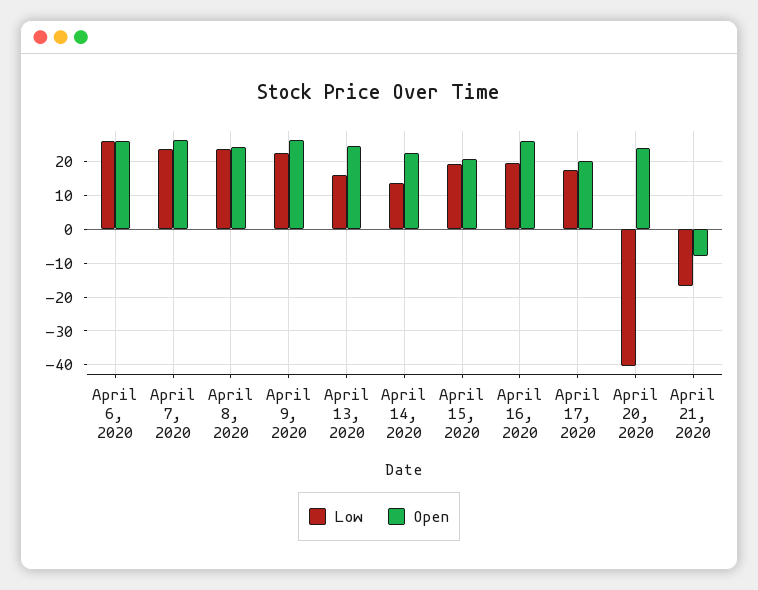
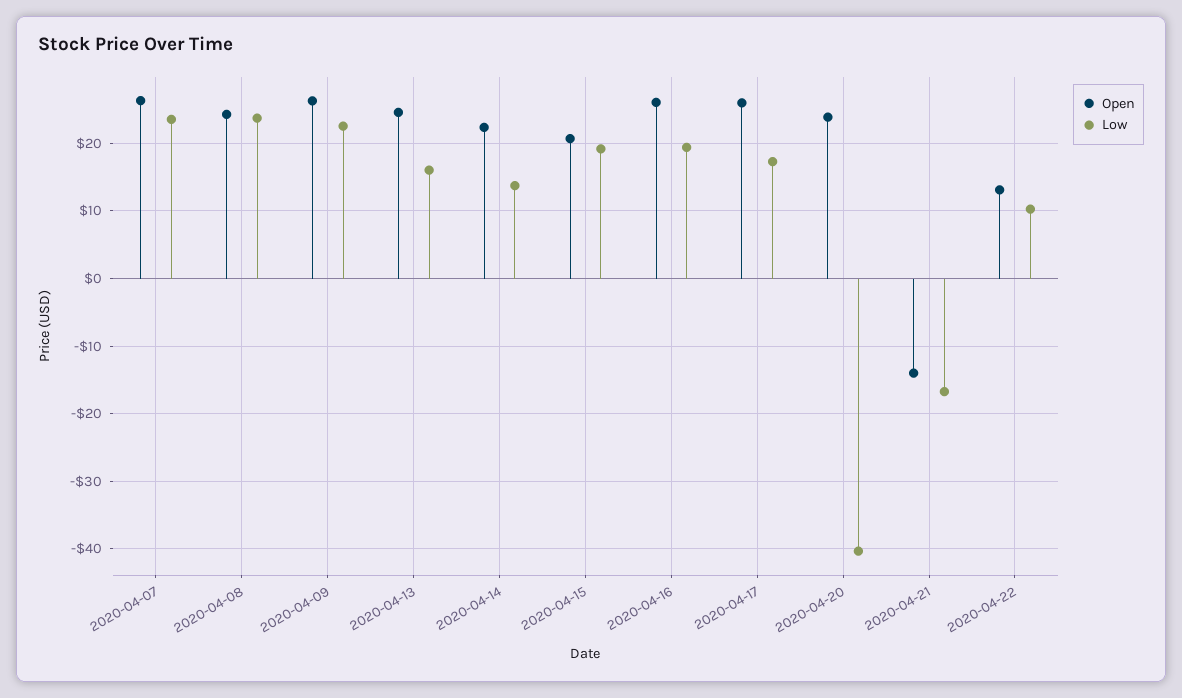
Low, April 6, 2020: 26 -> none
Open, April 6, 2020: 26 -> none
Open, April 17, 2020: 20 -> 26
Open, April 21, 2020: -8 -> -14
Open, 2020-04-22: none -> 13
Low, 2020-04-22: none -> 10

